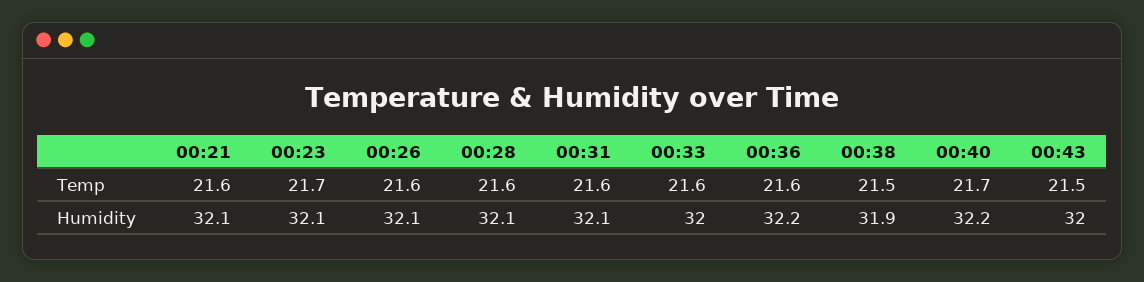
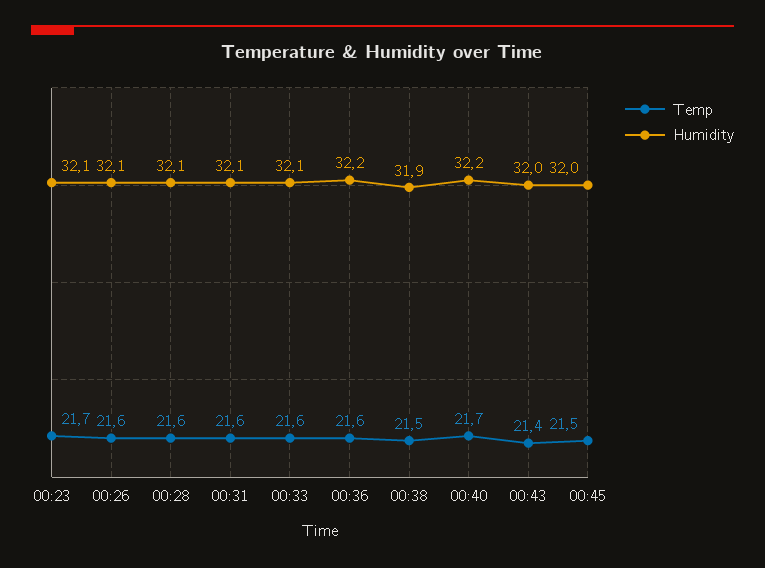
Temp, 00:21: 21.6 -> none
Temp, 00:43: 21.5 -> 21.4
Humidity, 00:21: 32.1 -> none
Humidity, 00:33: 32 -> 32.1
Temp, 00:45: none -> 21.5
Humidity, 00:45: none -> 32

